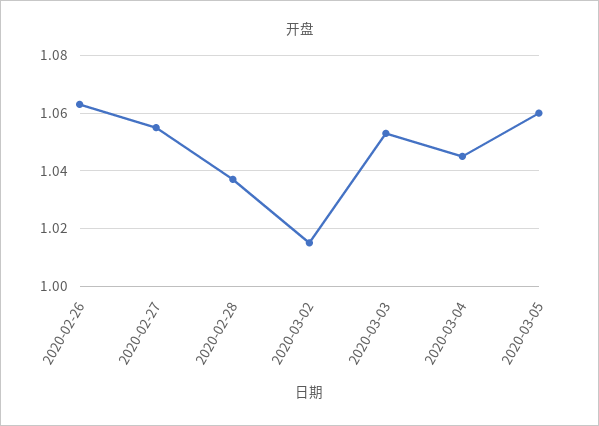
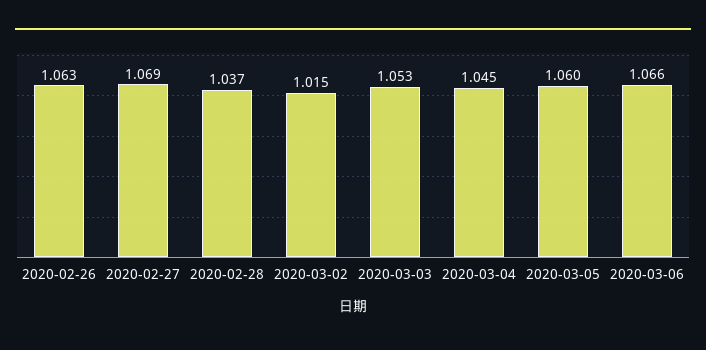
2020-02-27: 1.055 -> 1.069
2020-03-06: none -> 1.066

